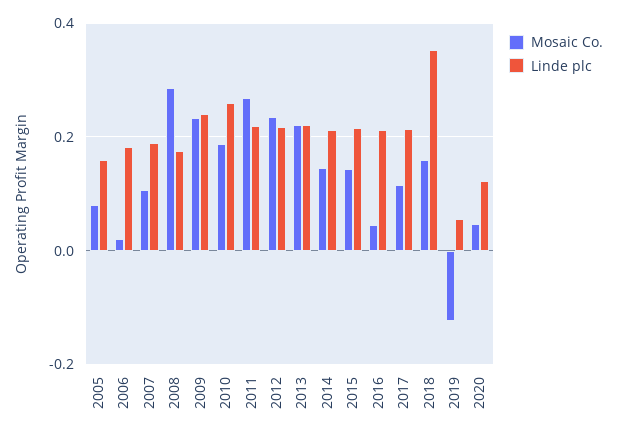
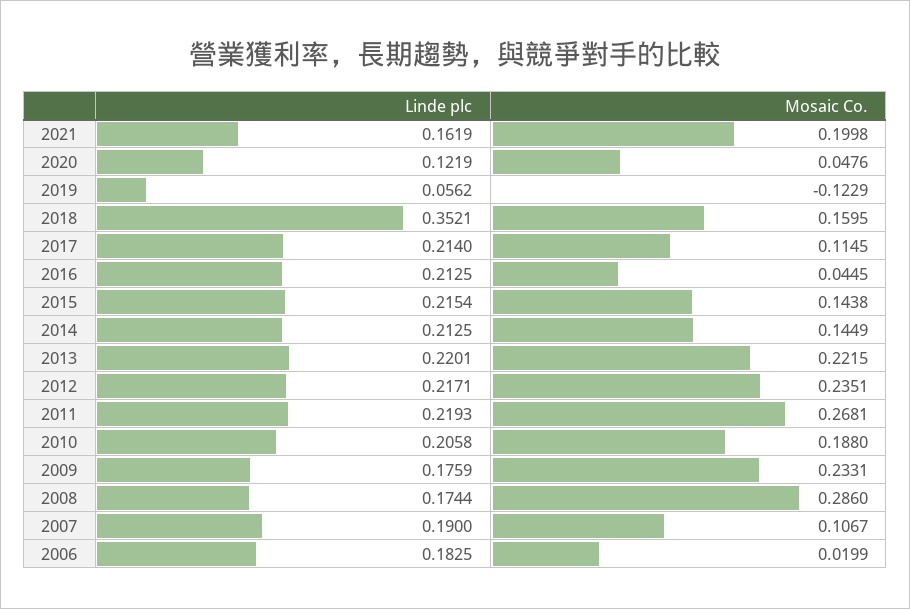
Mosaic Co., 2005: 0.08 -> none
Linde plc, 2005: 0.16 -> none
Linde plc, 2009: 0.24 -> 0.1759
Linde plc, 2010: 0.26 -> 0.2058
Linde plc, 2021: none -> 0.1619
Mosaic Co., 2021: none -> 0.1998

